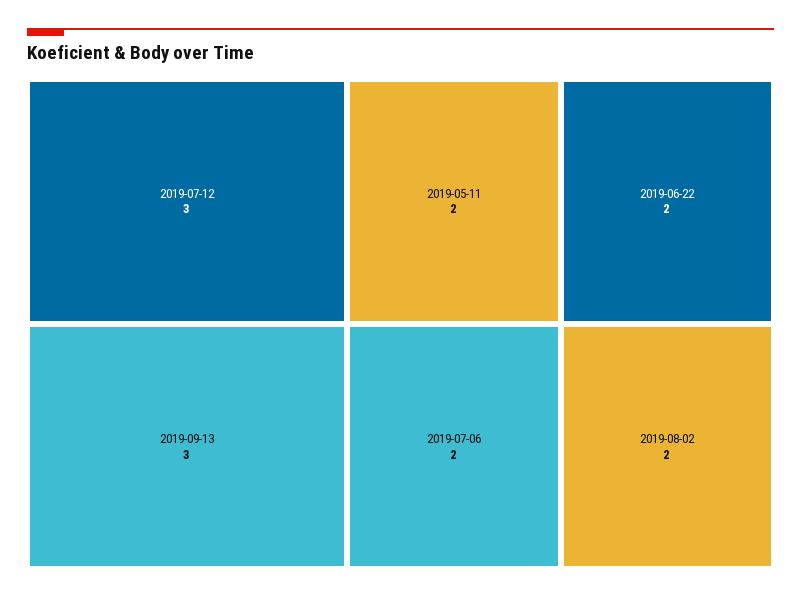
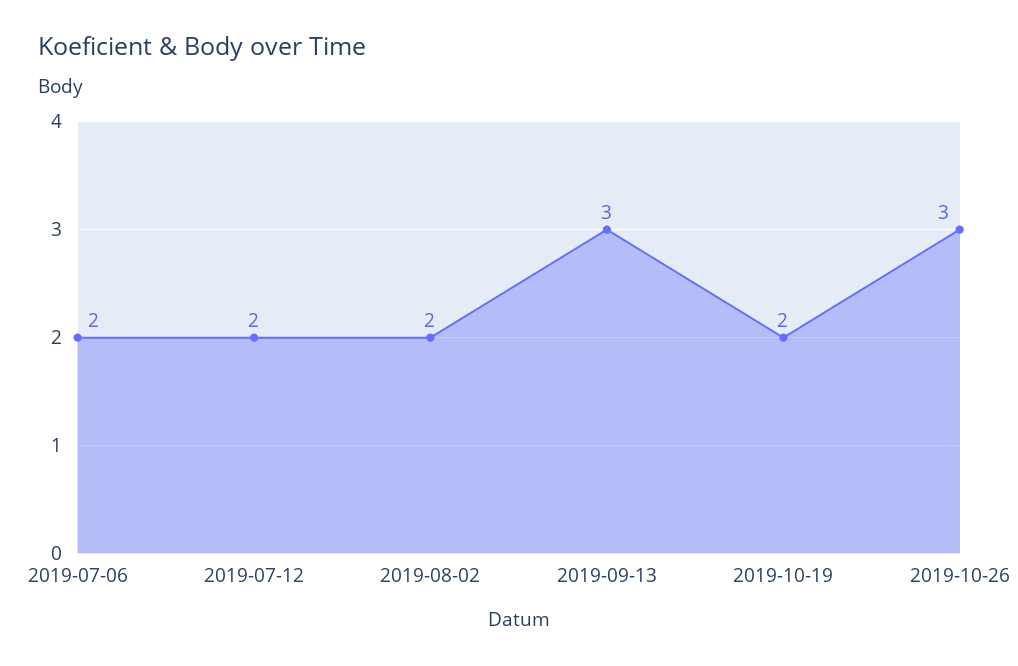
2019-07-12: 3 -> 2
2019-05-11: 2 -> none
2019-06-22: 2 -> none
2019-10-19: none -> 2
2019-10-26: none -> 3

